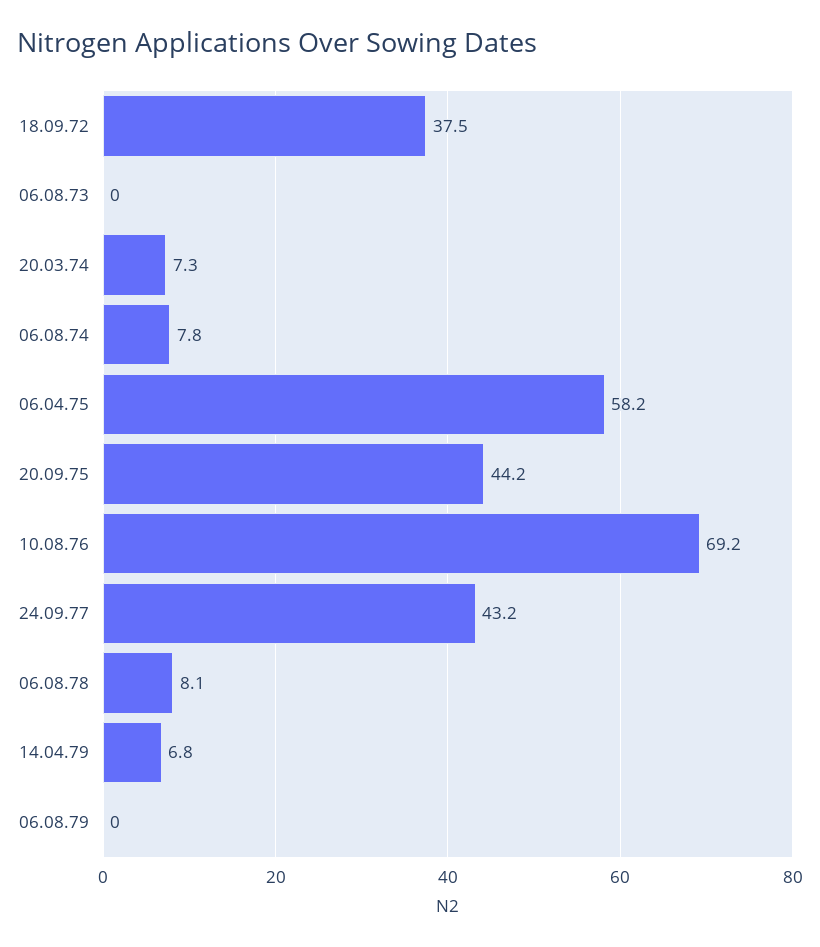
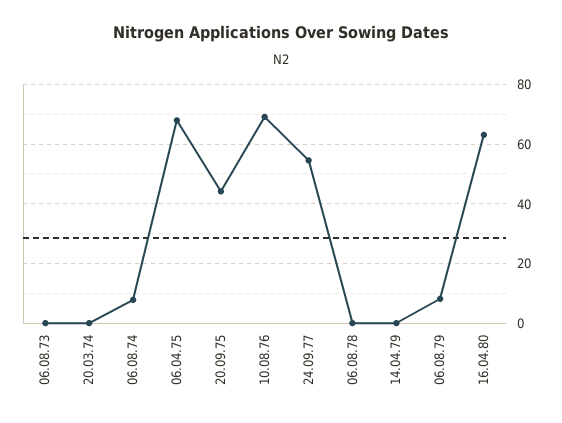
18.09.72: 37.5 -> none
20.03.74: 7.3 -> 0
06.04.75: 58.2 -> 67.5
24.09.77: 43.2 -> 55
06.08.78: 8.1 -> 0
14.04.79: 6.8 -> 0
06.08.79: 0 -> 7.5
16.04.80: none -> 62.5

